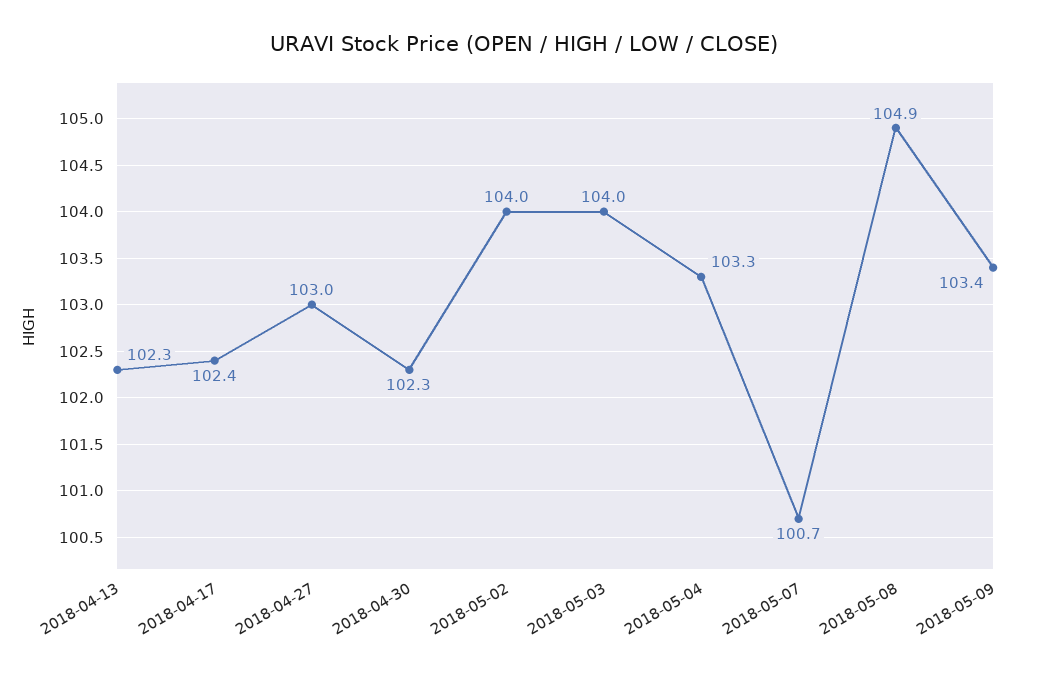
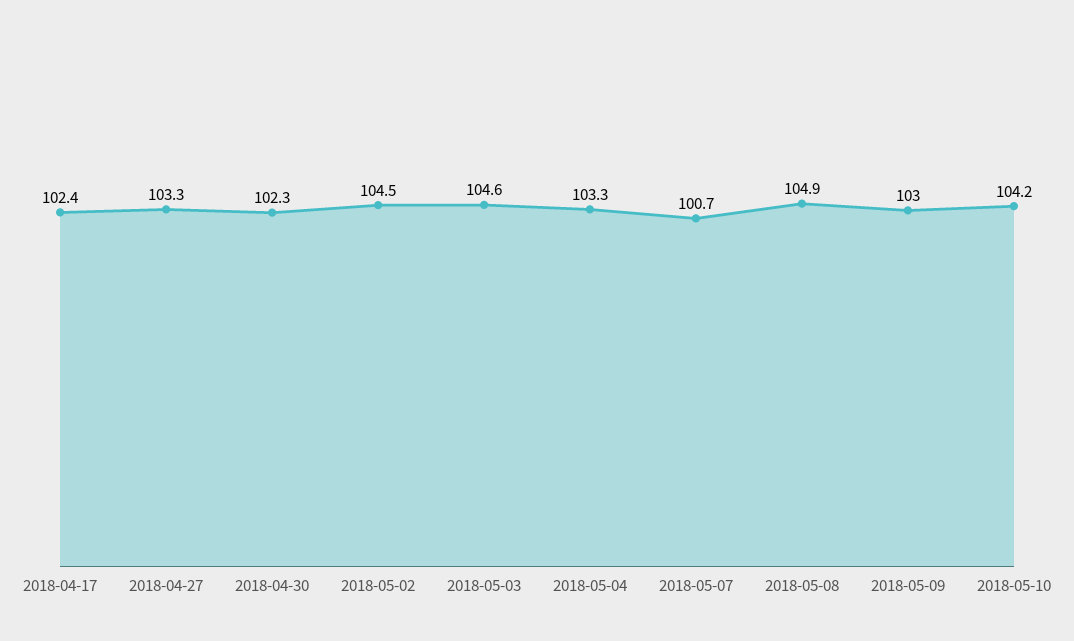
2018-04-13: 102.3 -> none
2018-04-27: 103 -> 103.3
2018-05-02: 104 -> 104.5
2018-05-03: 104 -> 104.6
2018-05-09: 103.4 -> 103
2018-05-10: none -> 104.2

